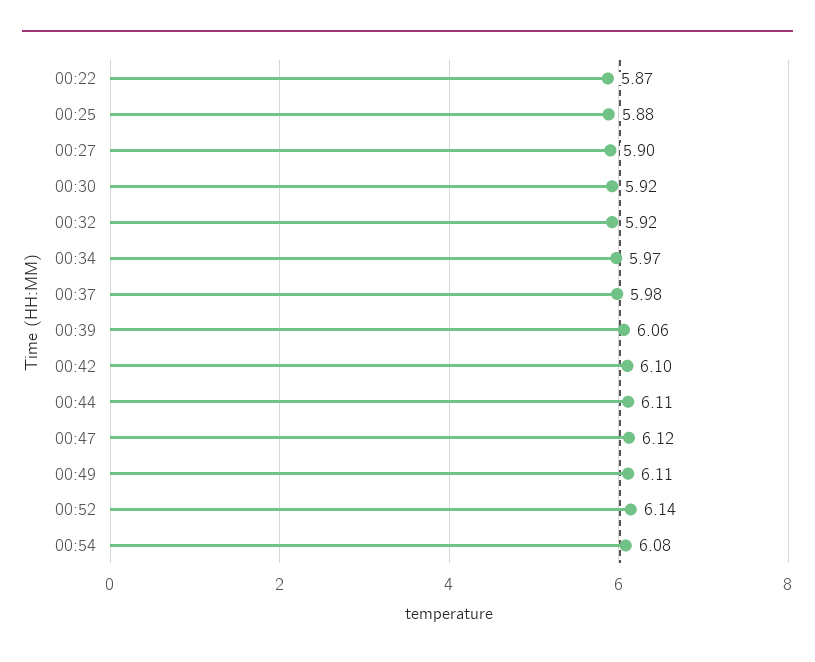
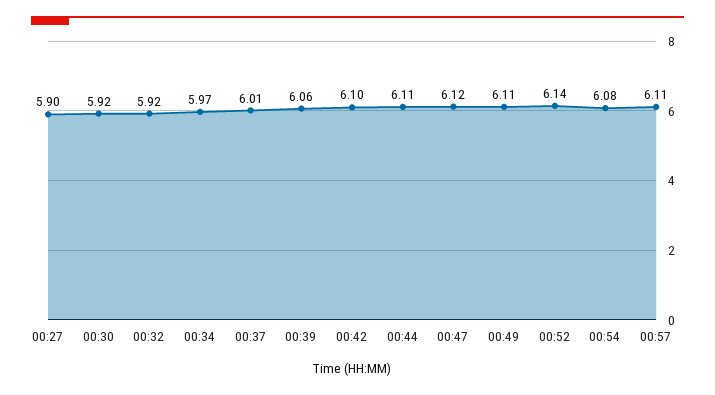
00:22: 5.87 -> none
00:25: 5.88 -> none
00:37: 5.98 -> 6.01
00:57: none -> 6.11

